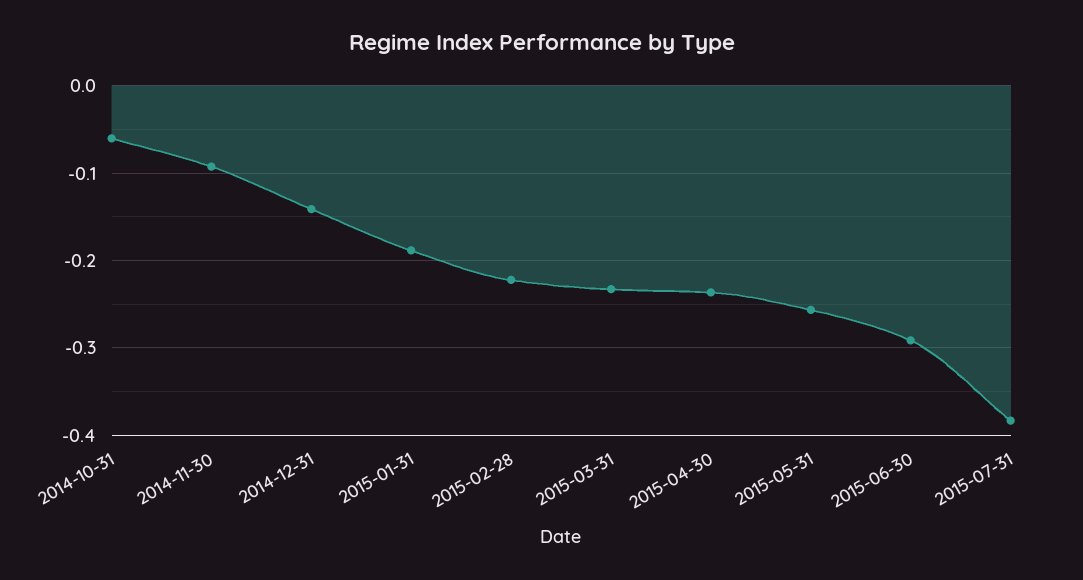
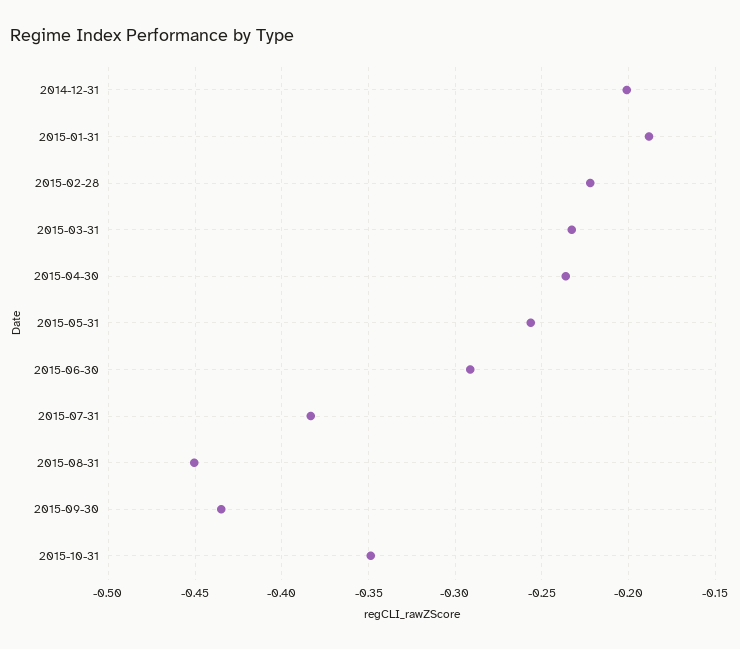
2014-10-31: -0.06 -> none
2014-11-30: -0.09 -> none
2014-12-31: -0.14 -> -0.2
2015-08-31: none -> -0.45
2015-09-30: none -> -0.435
2015-10-31: none -> -0.35

